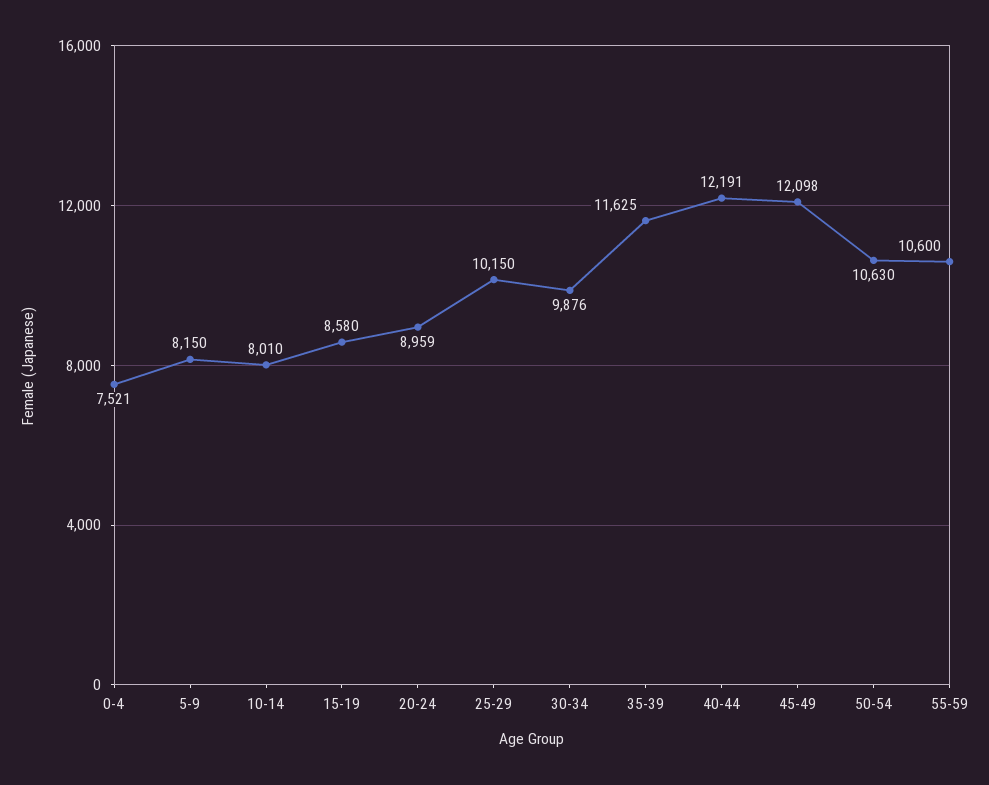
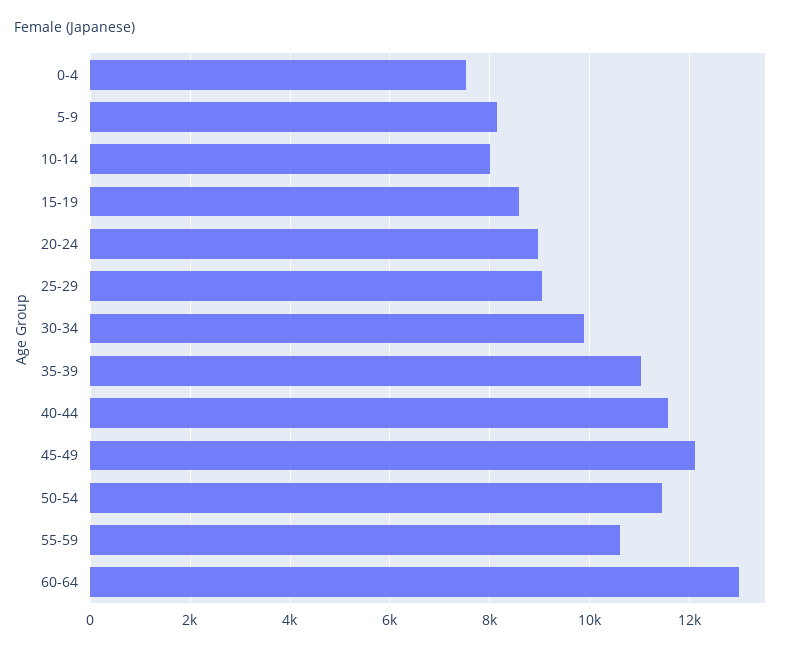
25-29: 10150 -> 9000
35-39: 11625 -> 11000
40-44: 12191 -> 11600
50-54: 10630 -> 11400
60-64: none -> 13000

